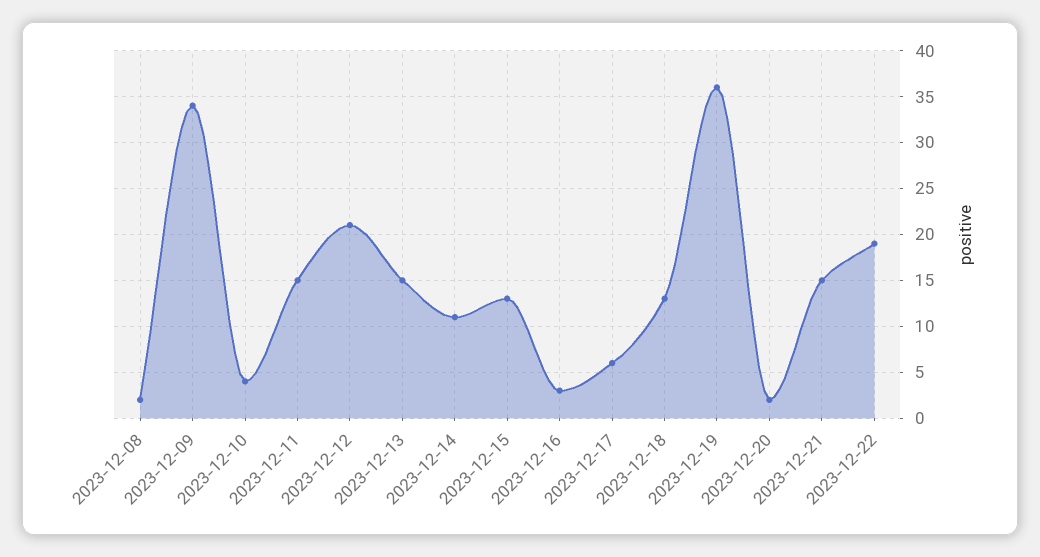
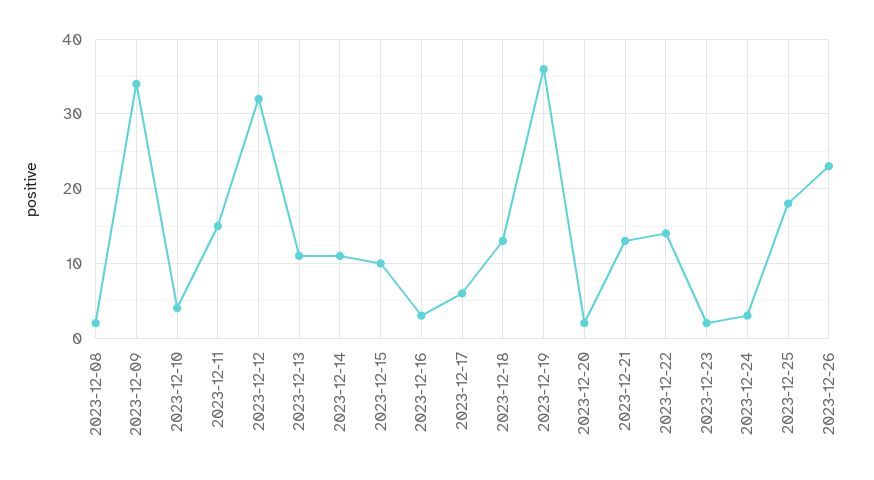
2023-12-12: 21 -> 32
2023-12-13: 15 -> 11
2023-12-15: 13 -> 10
2023-12-21: 15 -> 13
2023-12-22: 19 -> 14
2023-12-23: none -> 2
2023-12-24: none -> 3
2023-12-25: none -> 18
2023-12-26: none -> 23

